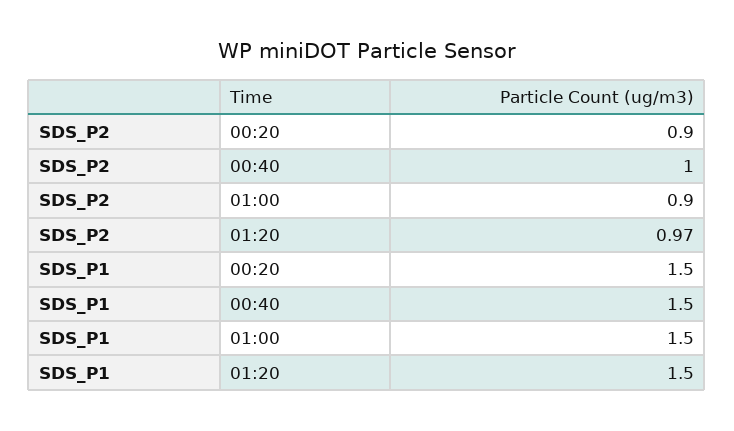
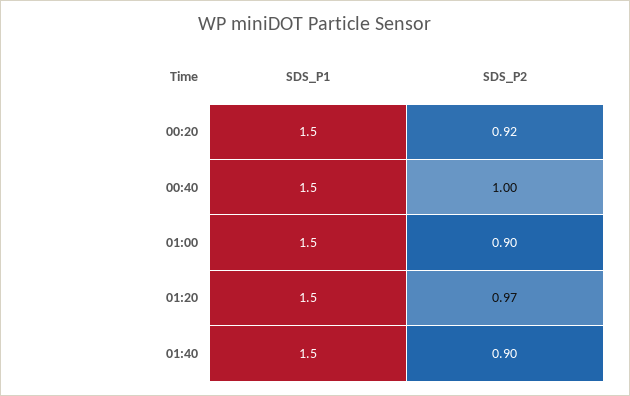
SDS_P2, 00:20: 0.9 -> 0.92
SDS_P1, 01:40: none -> 1.5
SDS_P2, 01:40: none -> 0.9

